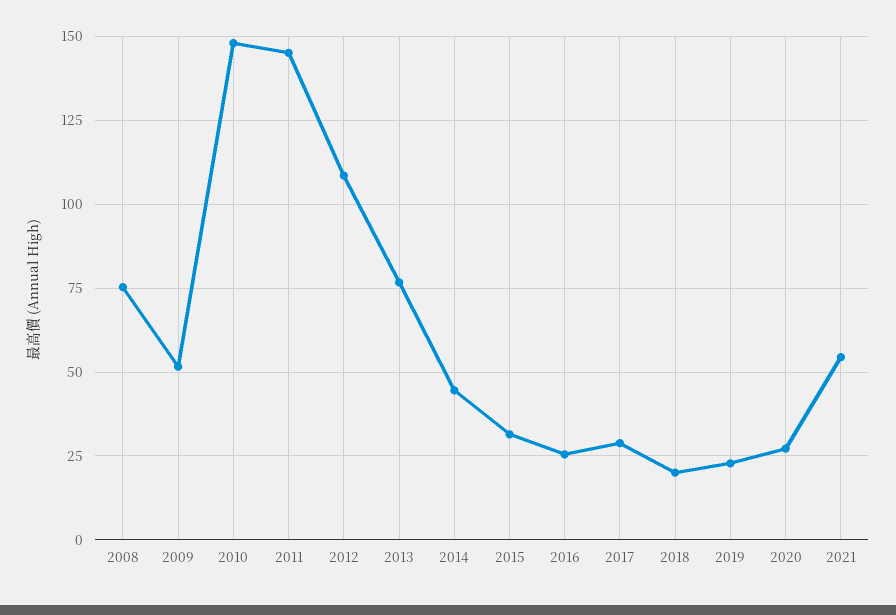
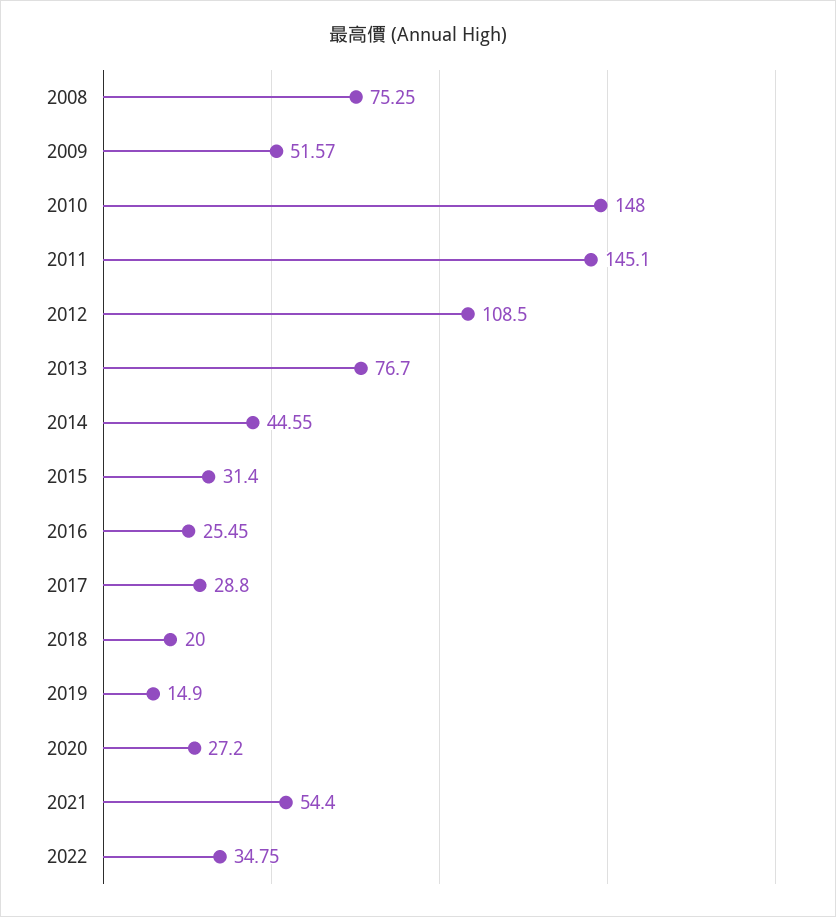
2019: 22.5 -> 14.9
2022: none -> 34.75

